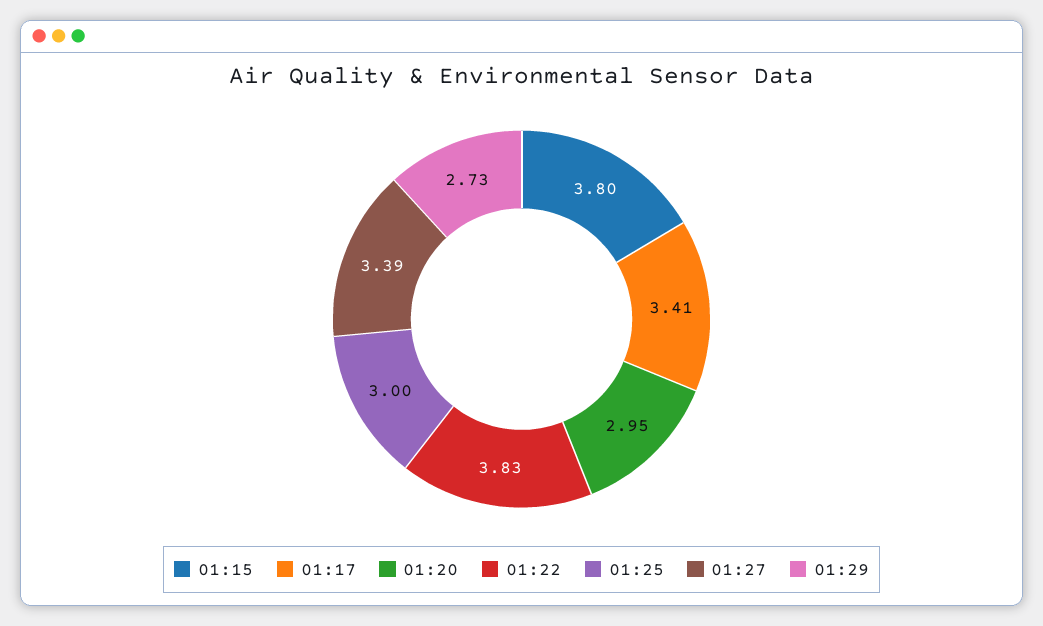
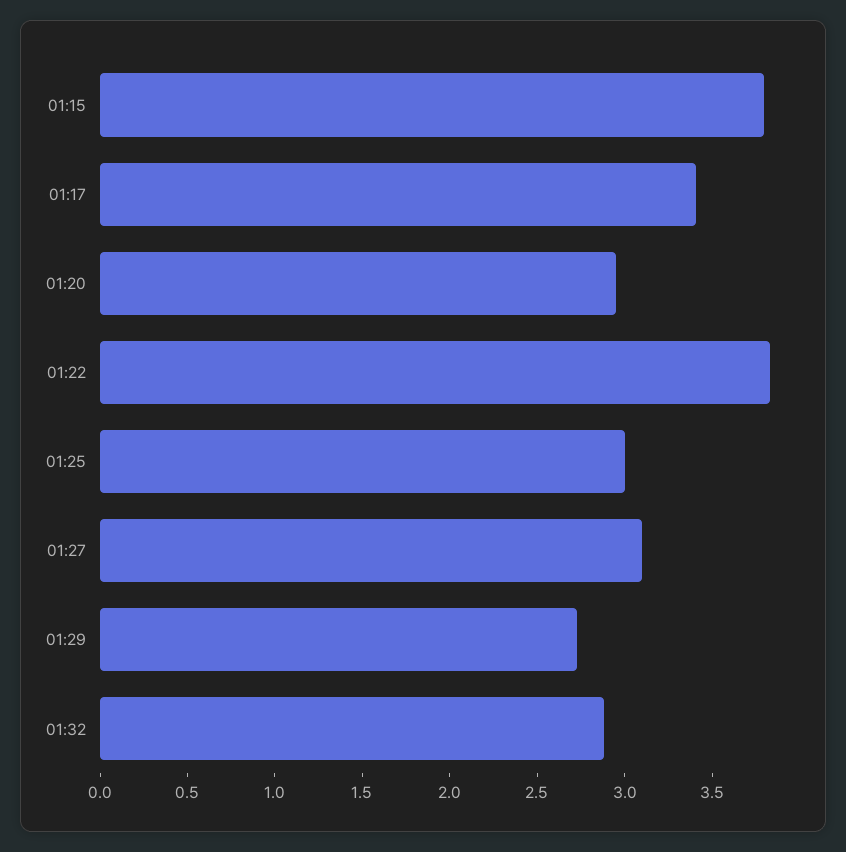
01:27: 3.39 -> 3.1
01:32: none -> 2.9

